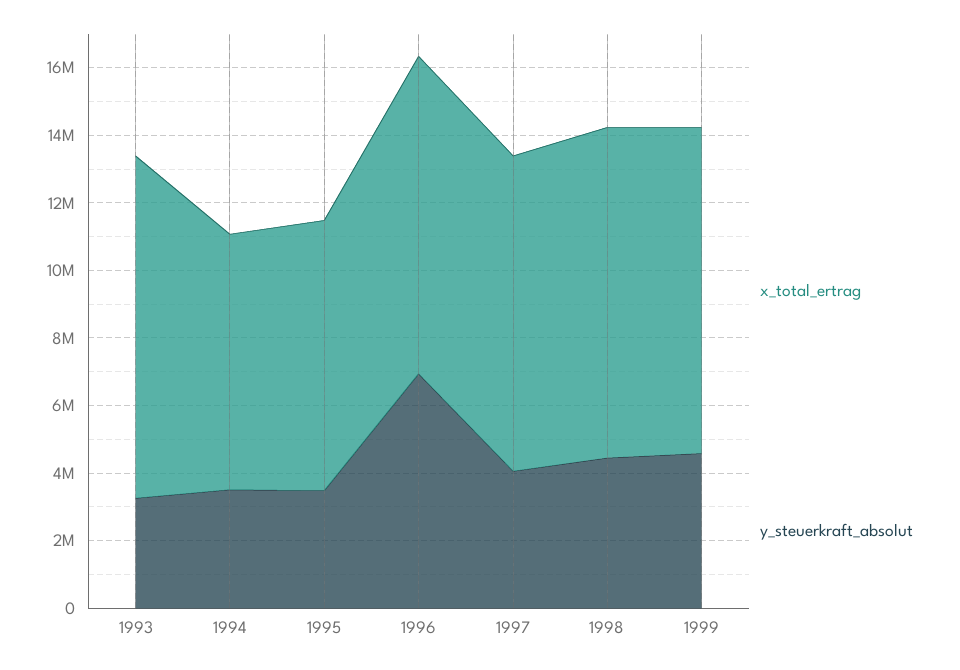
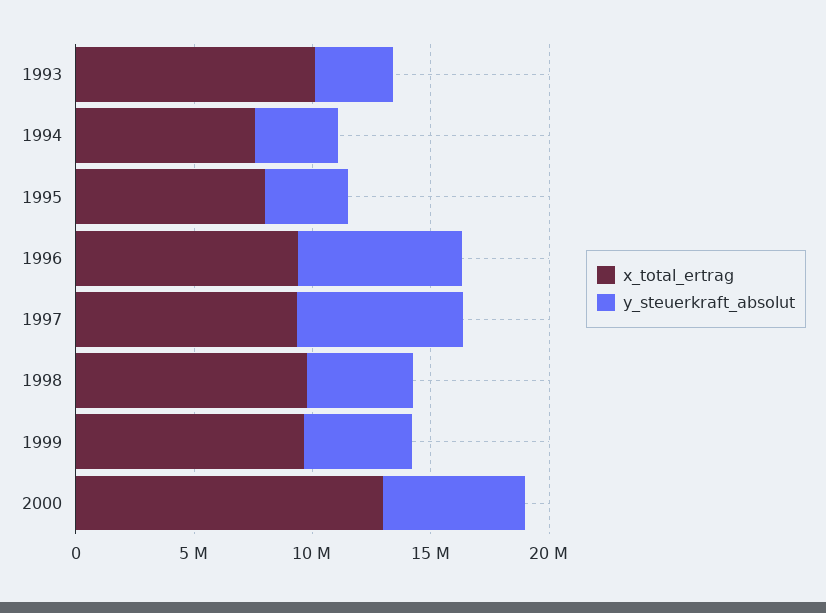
y_steuerkraft_absolut, 1997: 4000000 -> 7000000
x_total_ertrag, 2000: none -> 13000000
y_steuerkraft_absolut, 2000: none -> 6000000

